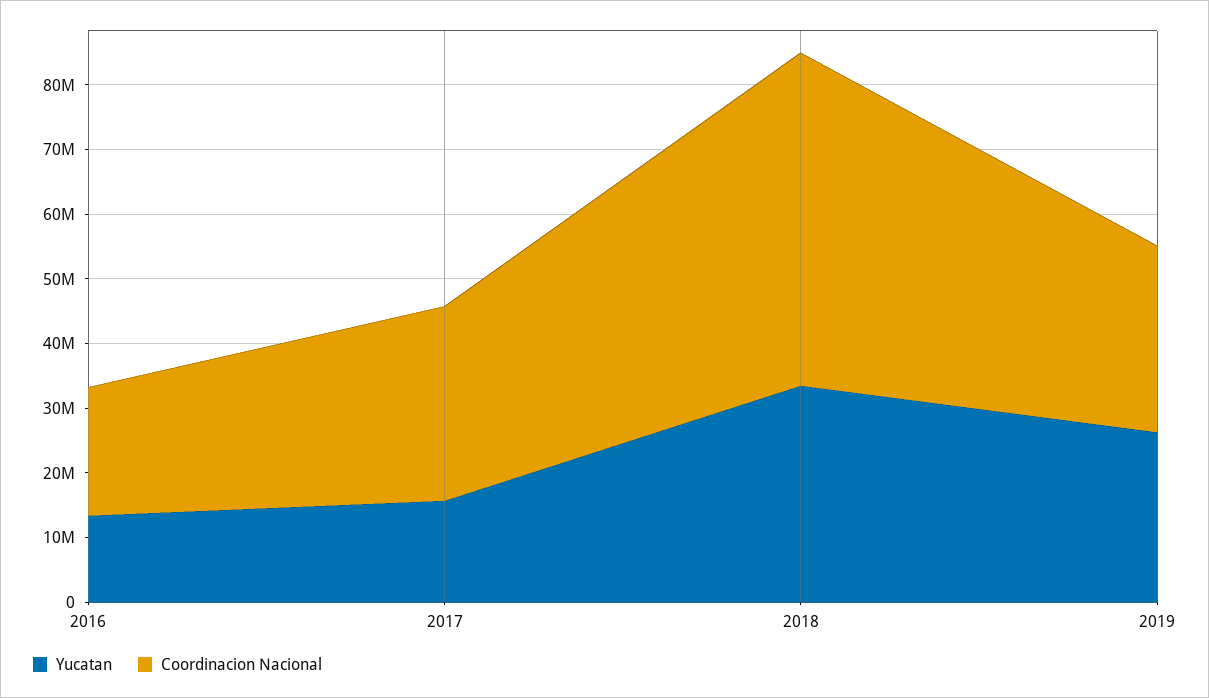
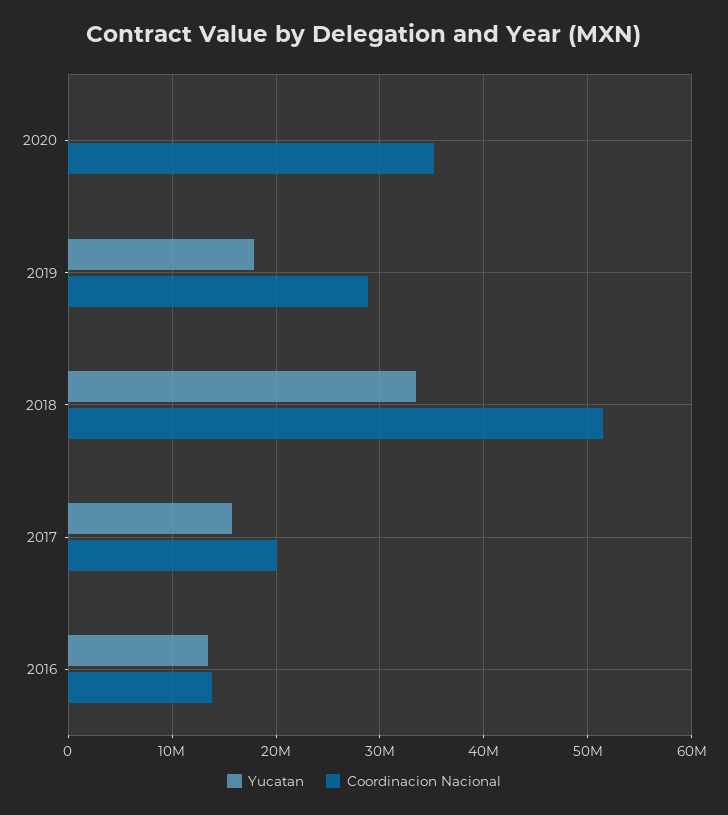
Coordinacion Nacional, 2016: 20000000 -> 14000000
Coordinacion Nacional, 2017: 30000000 -> 20000000
Yucatan, 2019: 26000000 -> 18000000
Yucatan, 2020: none -> 0
Coordinacion Nacional, 2020: none -> 35000000

